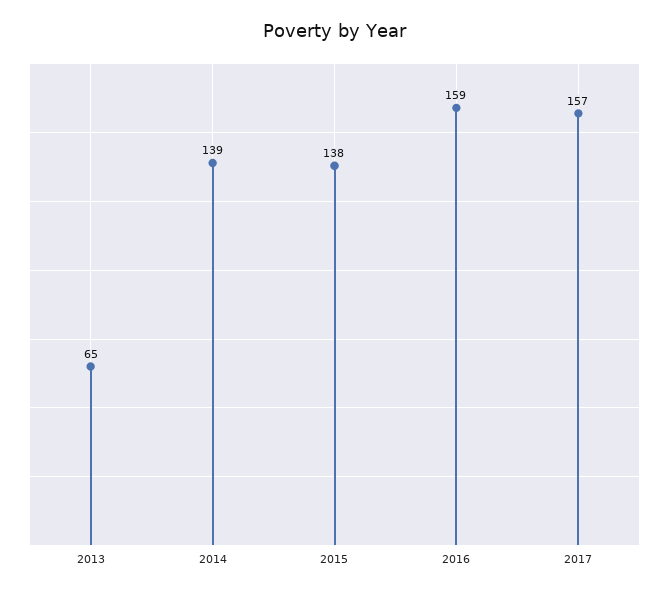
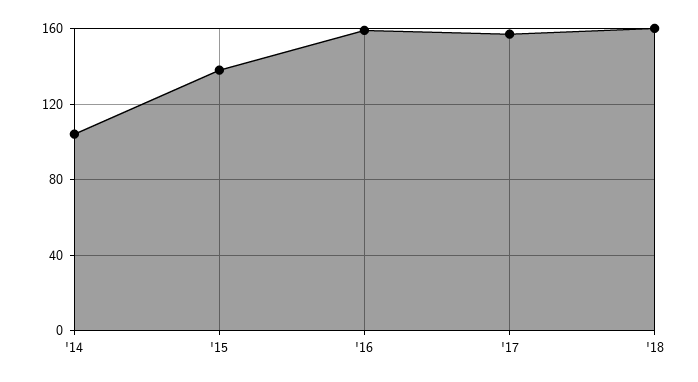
2013: 65 -> none
2014: 139 -> 105
'18: none -> 160

